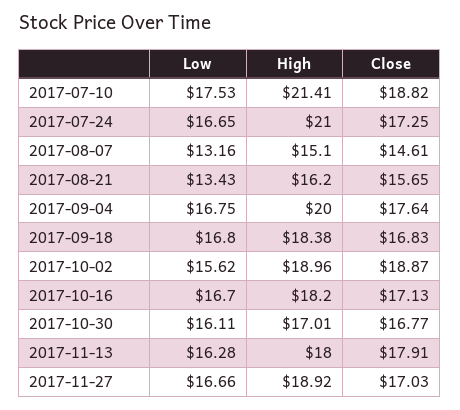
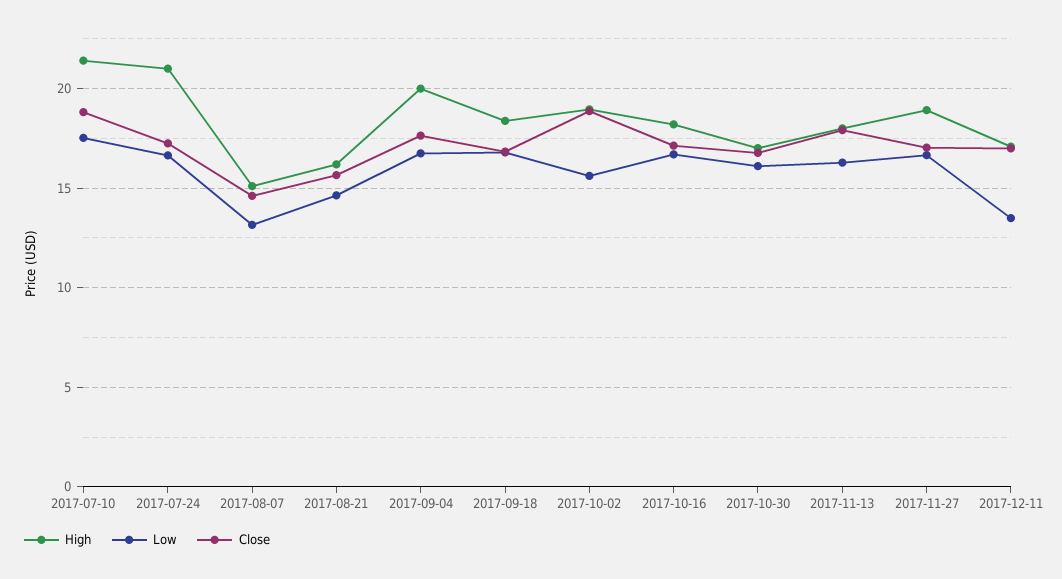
Low, 2017-08-21: 13.43 -> 14.5
High, 2017-12-11: none -> 17
Low, 2017-12-11: none -> 13.5
Close, 2017-12-11: none -> 17

